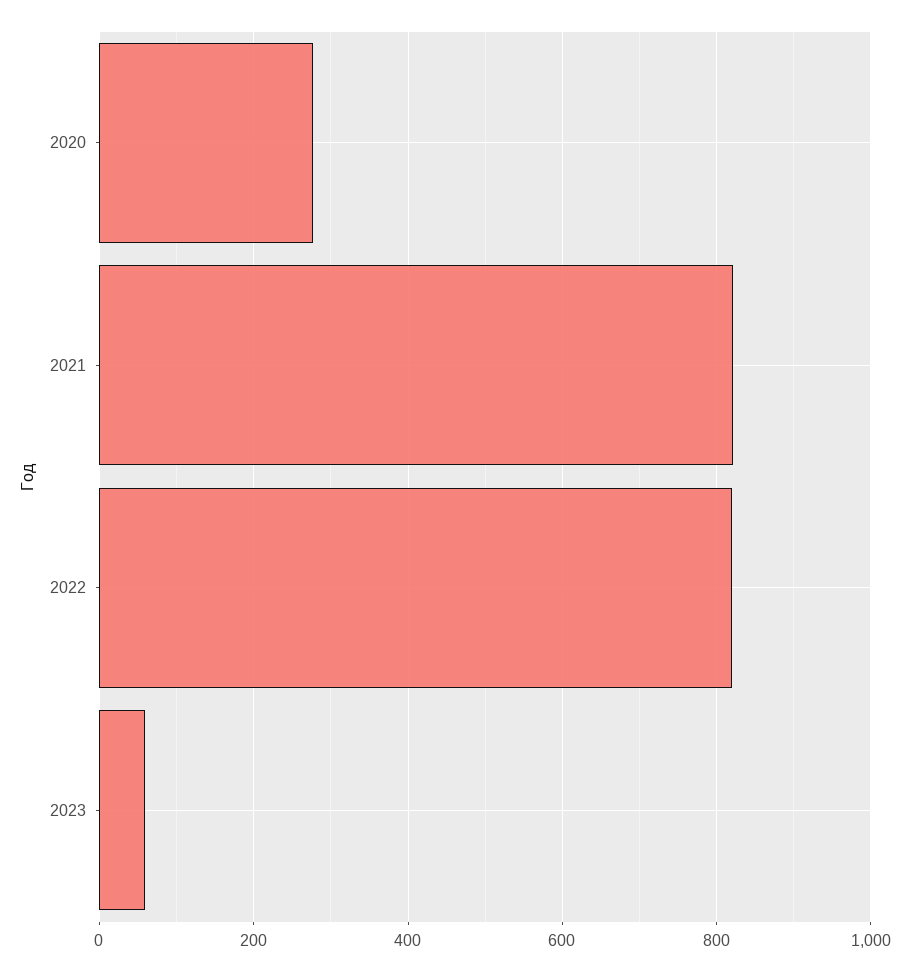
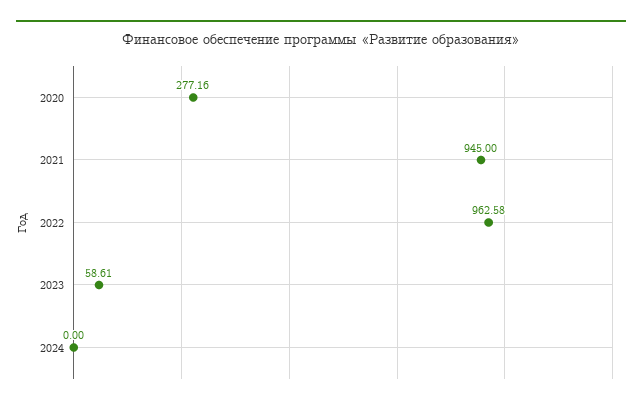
2021: 820 -> 945
2022: 820 -> 962.58
2024: none -> 0

